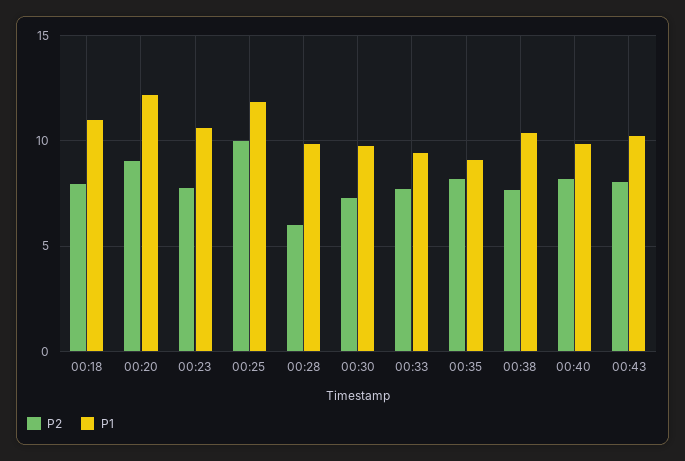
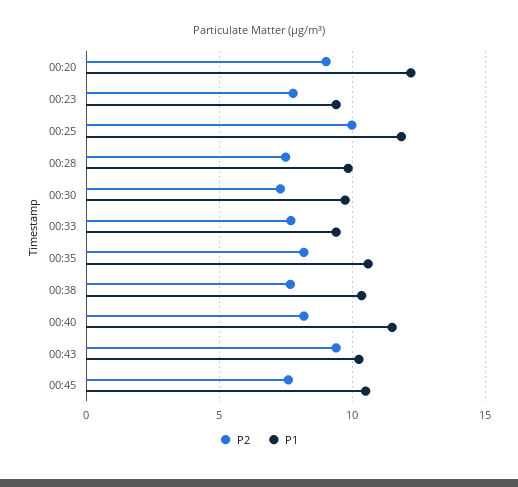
P2, 00:18: 8 -> none
P1, 00:18: 11 -> none
P1, 00:23: 10.5 -> 9.5
P2, 00:28: 6 -> 7.5
P1, 00:35: 9 -> 10.5
P1, 00:40: 10 -> 11.5
P2, 00:43: 8 -> 9.5
P2, 00:45: none -> 7.5
P1, 00:45: none -> 10.5

